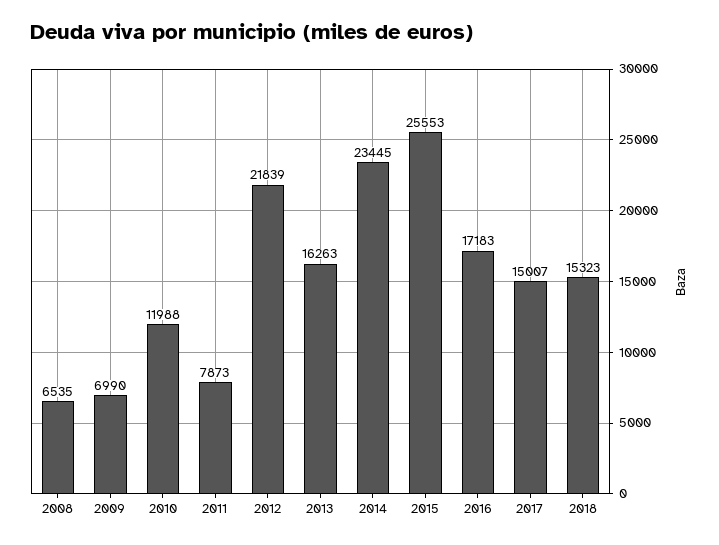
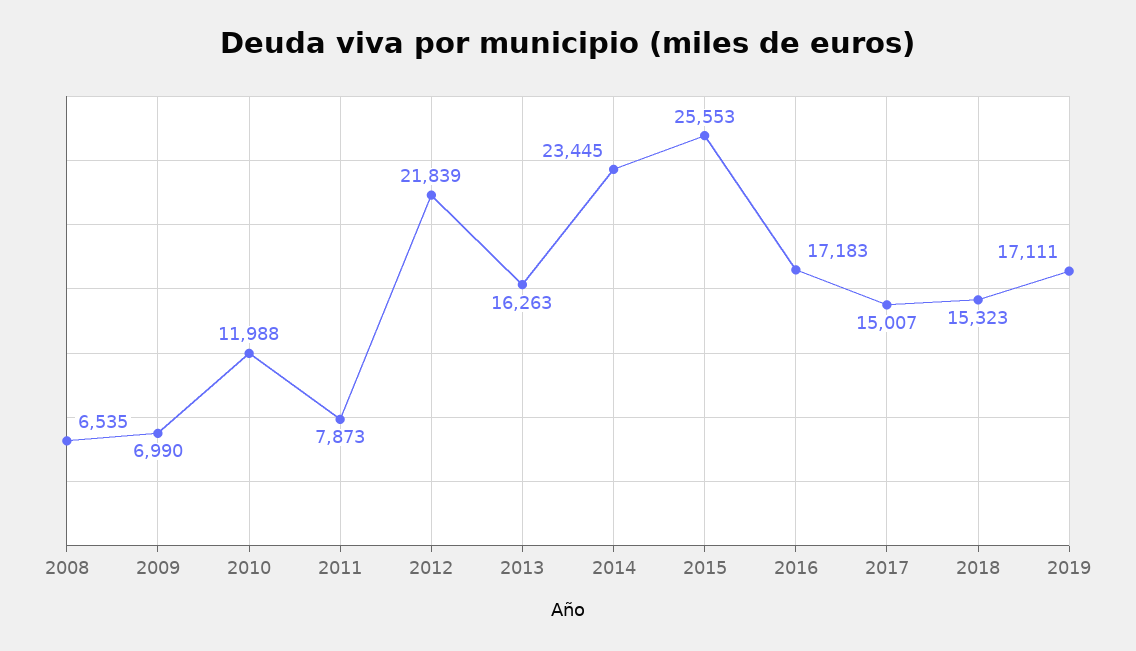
2019: none -> 17111

